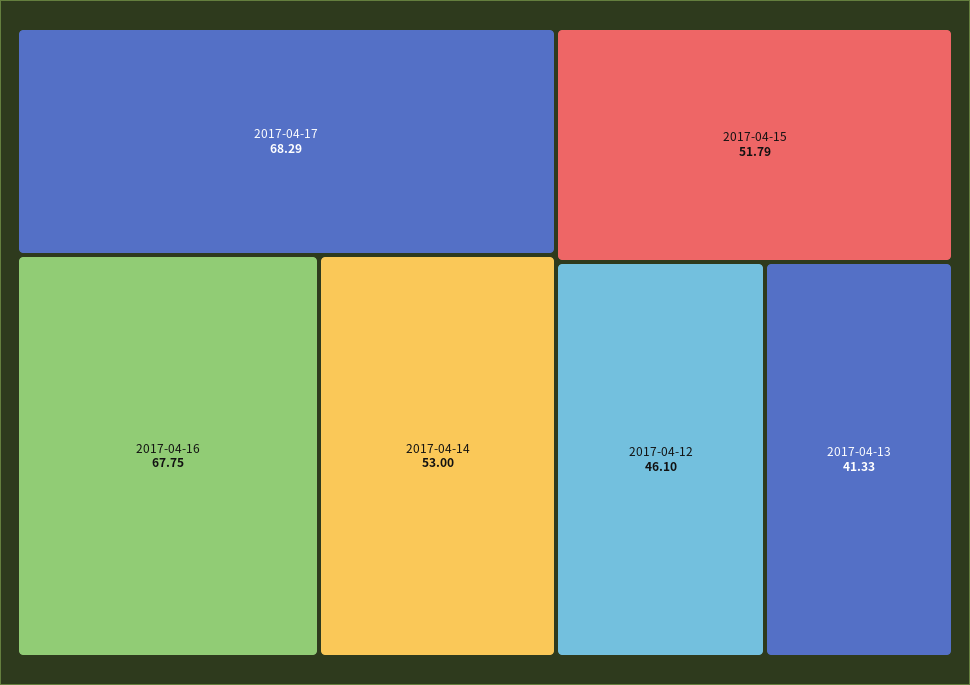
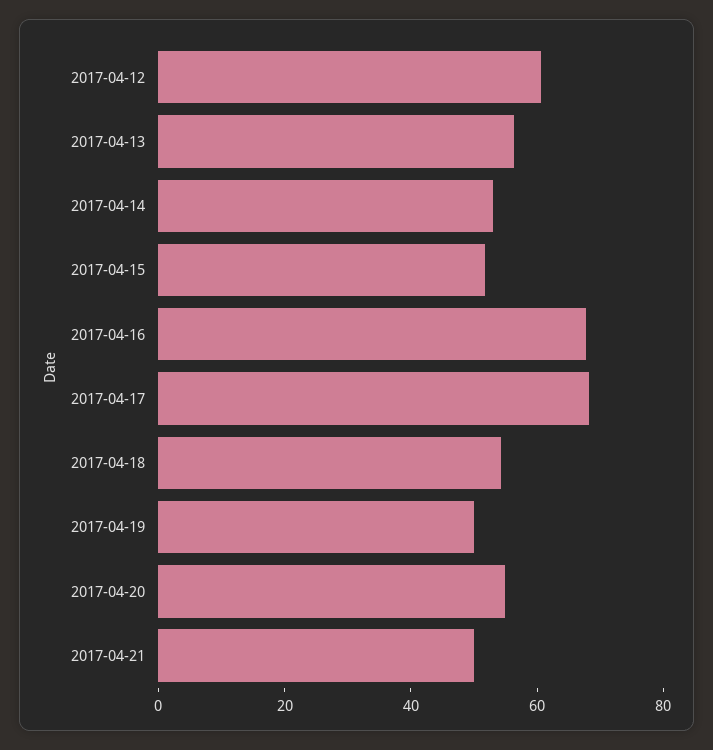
2017-04-12: 46.1 -> 60
2017-04-13: 41.33 -> 55
2017-04-18: none -> 55
2017-04-19: none -> 50
2017-04-20: none -> 55
2017-04-21: none -> 50

